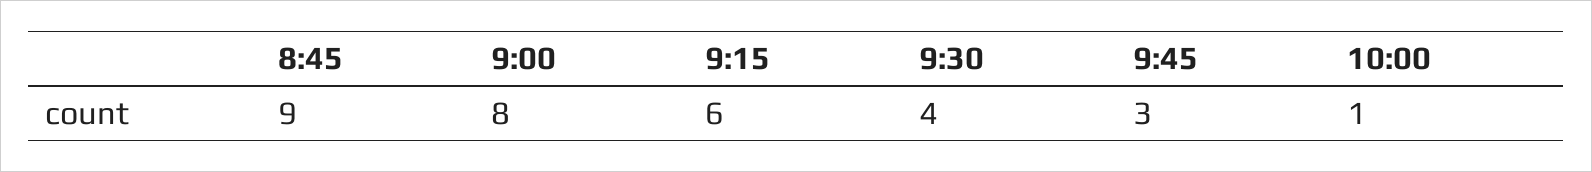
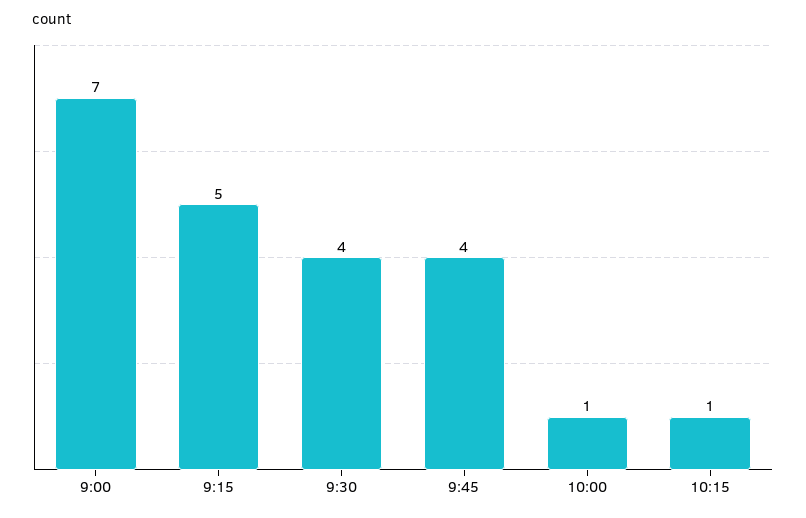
8:45: 9 -> none
9:00: 8 -> 7
9:15: 6 -> 5
9:45: 3 -> 4
10:15: none -> 1

